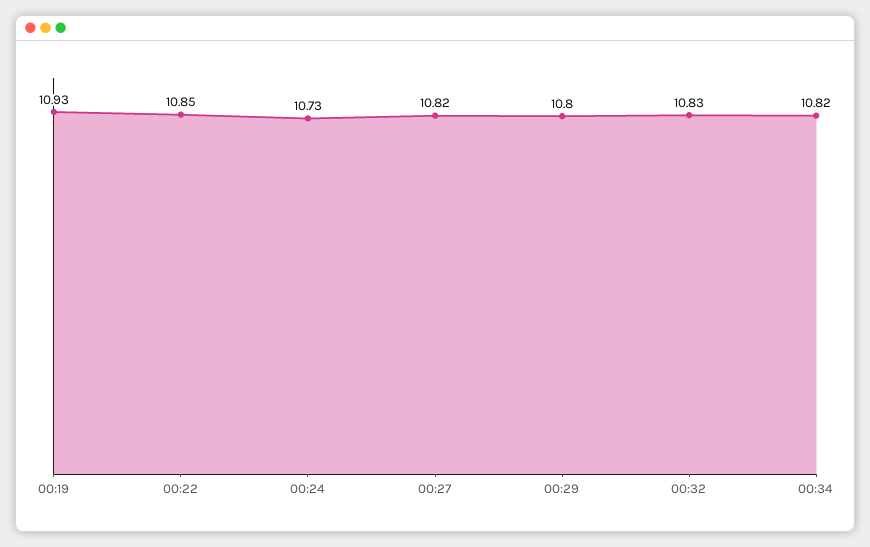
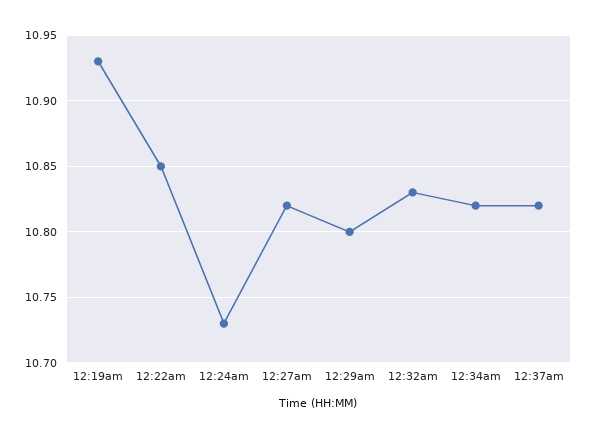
12:37am: none -> 10.82

